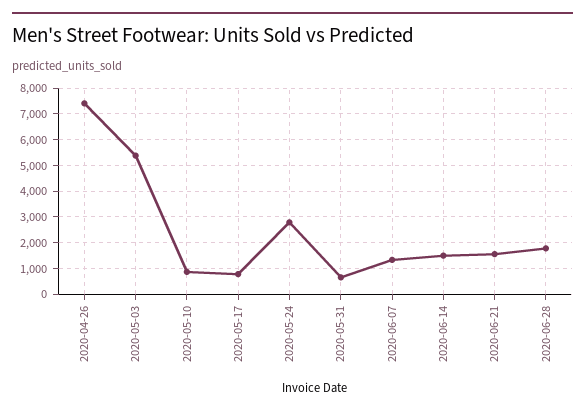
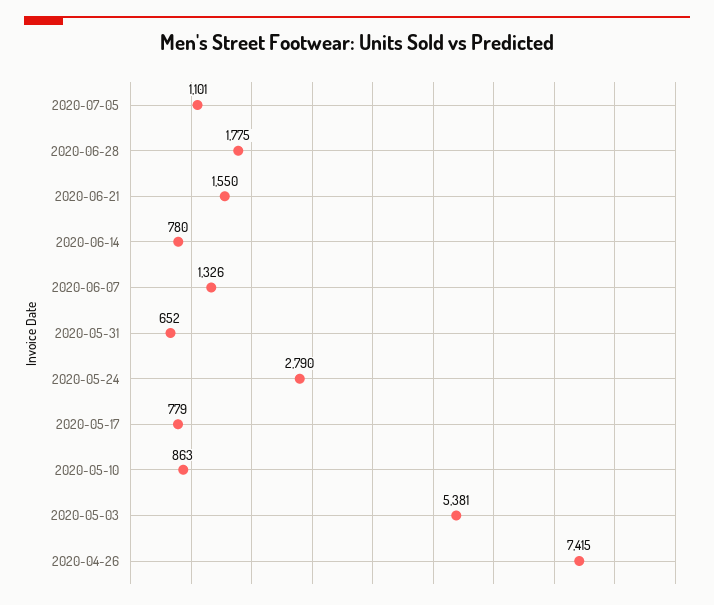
2020-06-14: 1500 -> 780
2020-07-05: none -> 1101

